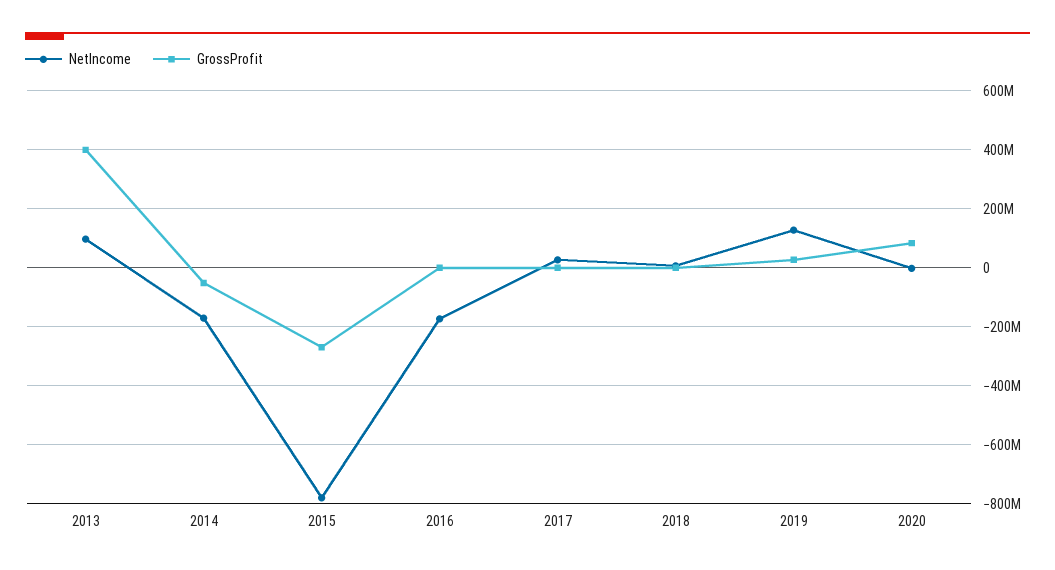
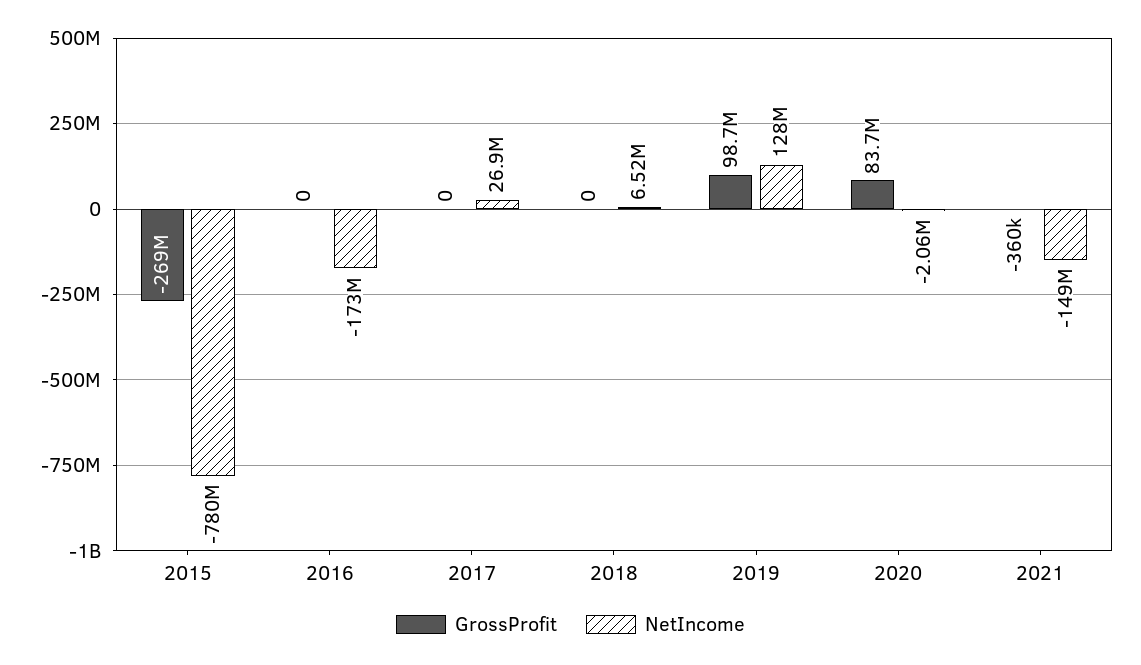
NetIncome, 2013: 100000000 -> none
GrossProfit, 2013: 400000000 -> none
NetIncome, 2014: -175000000 -> none
GrossProfit, 2014: -50000000 -> none
GrossProfit, 2019: 25000000 -> 98700000
GrossProfit, 2021: none -> -360000
NetIncome, 2021: none -> -149000000

